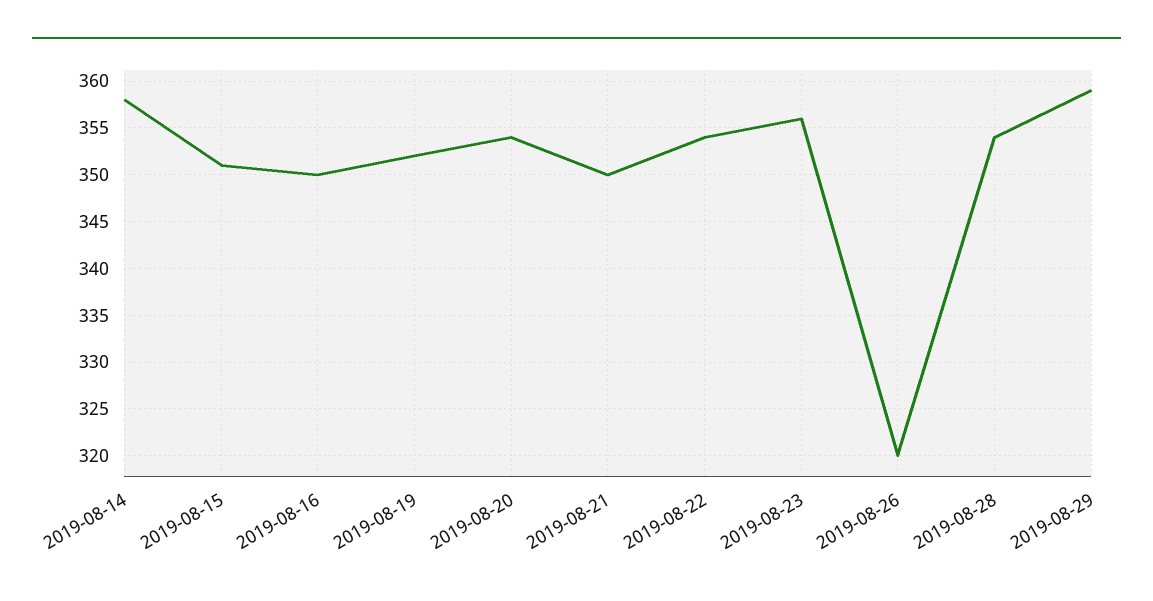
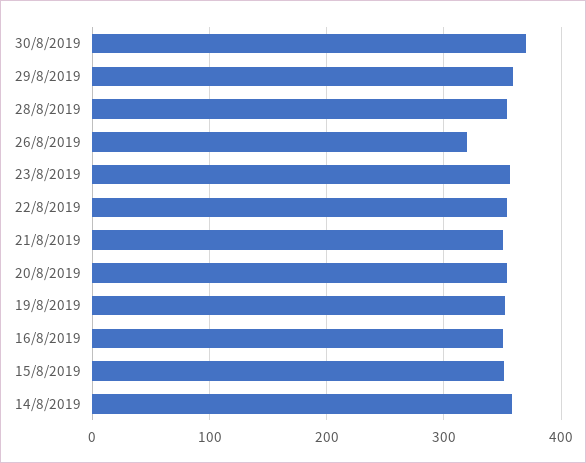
30/8/2019: none -> 370

